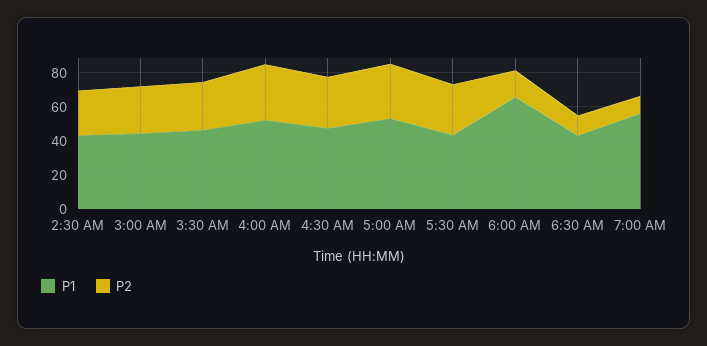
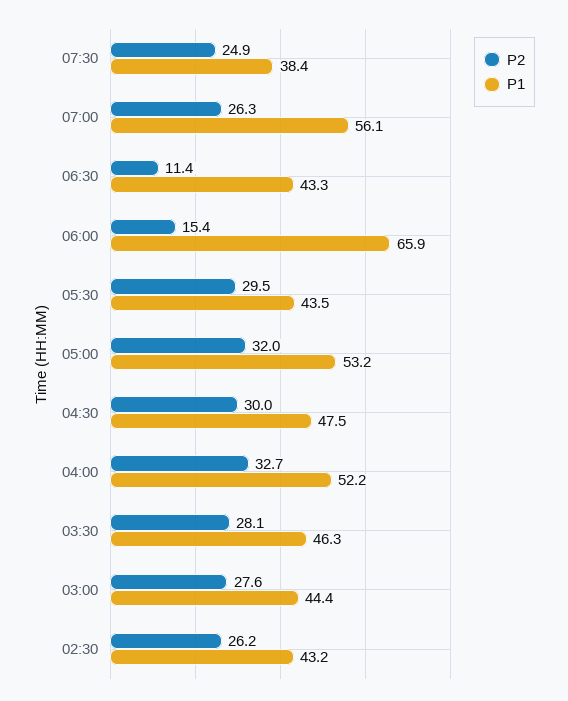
P2, 7:00 AM: 10 -> 26.3
P2, 07:30: none -> 24.9
P1, 07:30: none -> 38.4

